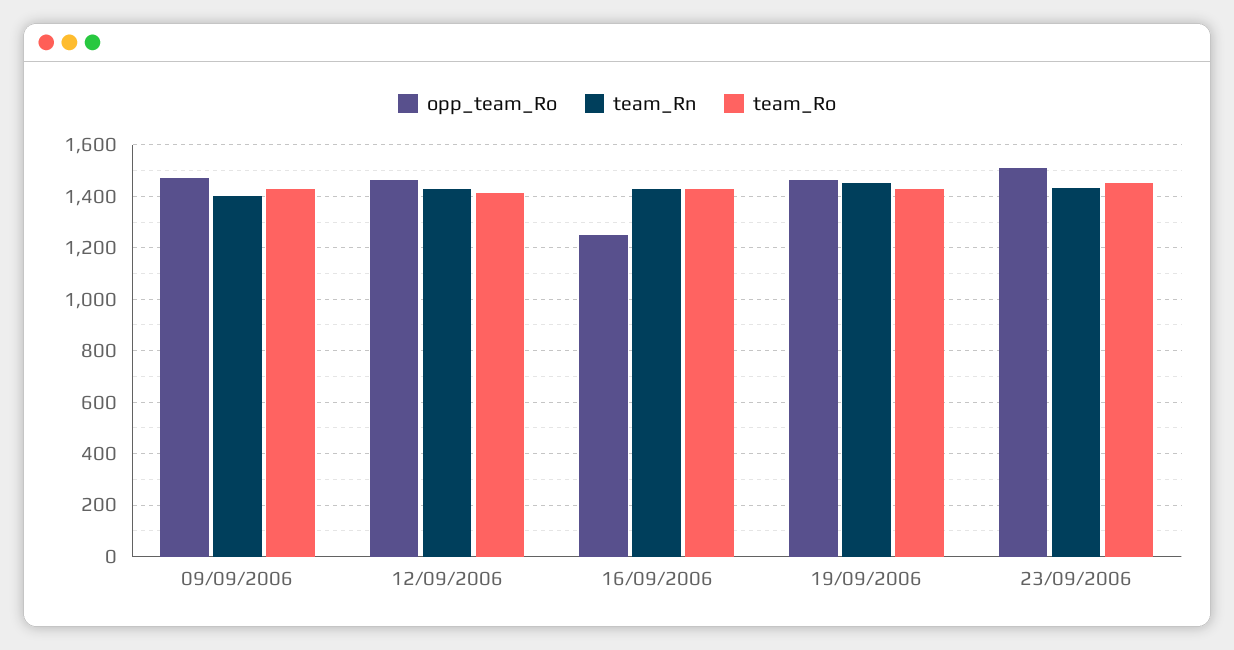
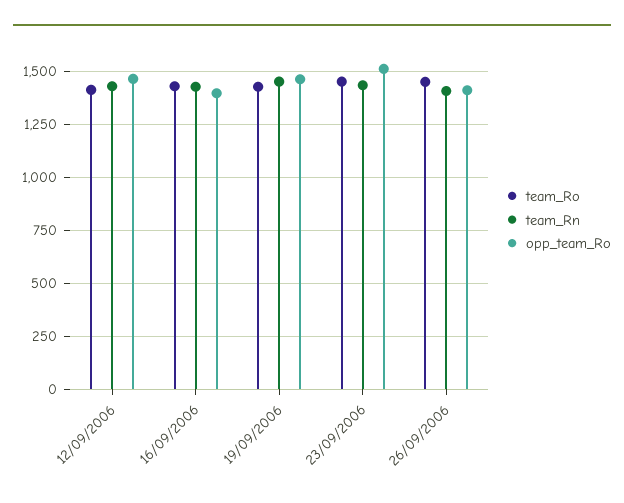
opp_team_Ro, 09/09/2006: 1475 -> none
team_Rn, 09/09/2006: 1400 -> none
team_Ro, 09/09/2006: 1425 -> none
opp_team_Ro, 16/09/2006: 1250 -> 1400
team_Ro, 26/09/2006: none -> 1450
team_Rn, 26/09/2006: none -> 1400
opp_team_Ro, 26/09/2006: none -> 1400

